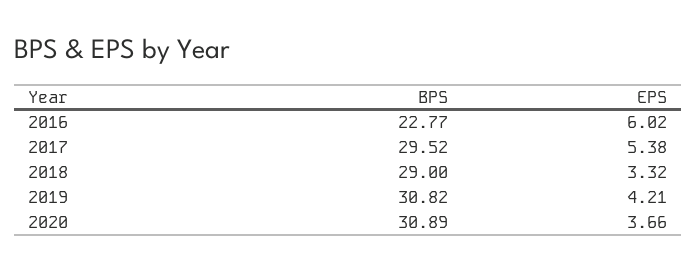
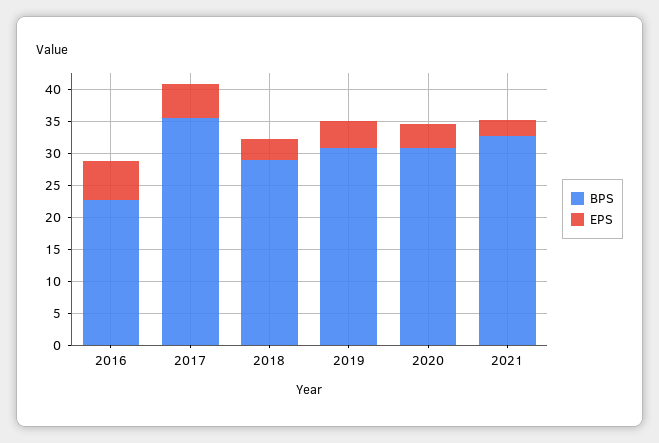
BPS, 2017: 29.52 -> 35
BPS, 2021: none -> 32.5
EPS, 2021: none -> 2.5

